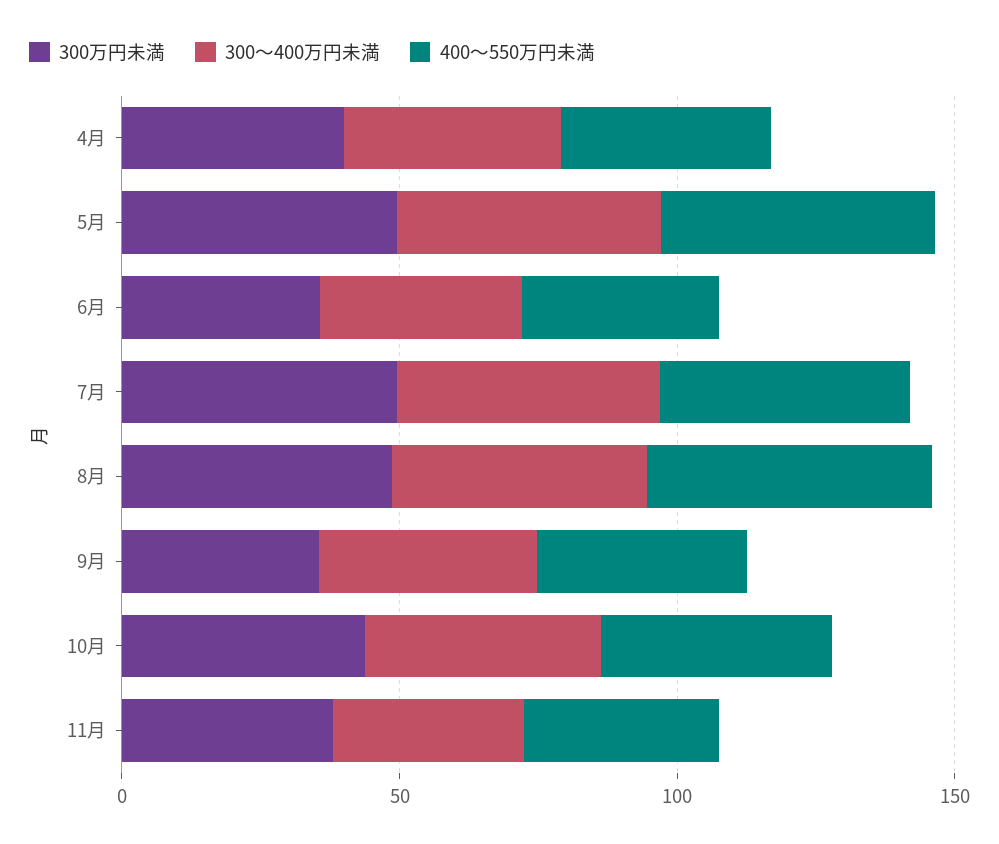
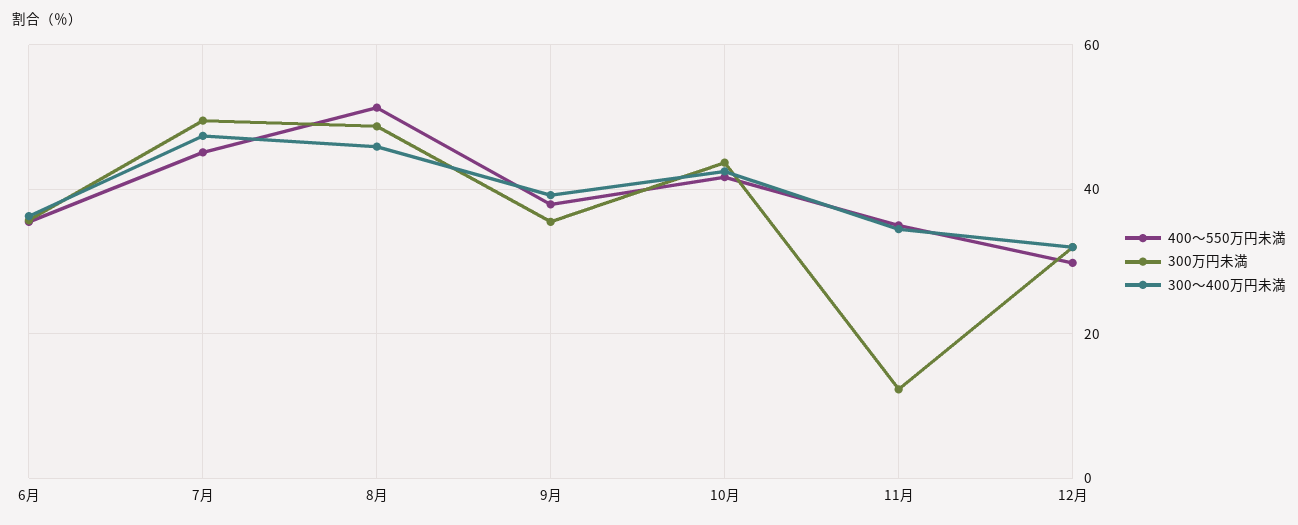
300万円未満, 4月: 40 -> none
300〜400万円未満, 4月: 40 -> none
400〜550万円未満, 4月: 40 -> none
300万円未満, 5月: 50 -> none
300〜400万円未満, 5月: 50 -> none
400〜550万円未満, 5月: 50 -> none
300万円未満, 11月: 40 -> 12
400〜550万円未満, 12月: none -> 30
300万円未満, 12月: none -> 32
300〜400万円未満, 12月: none -> 32

